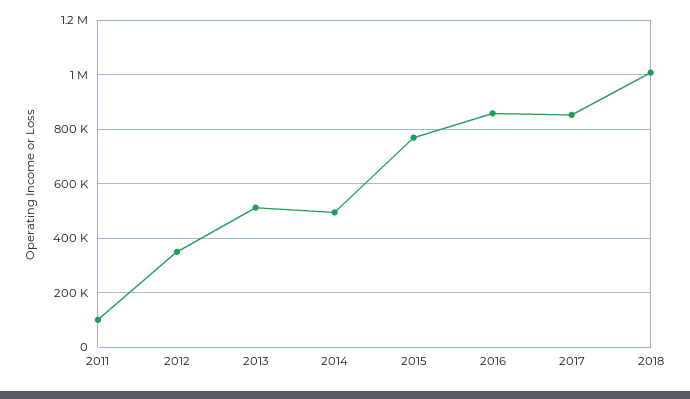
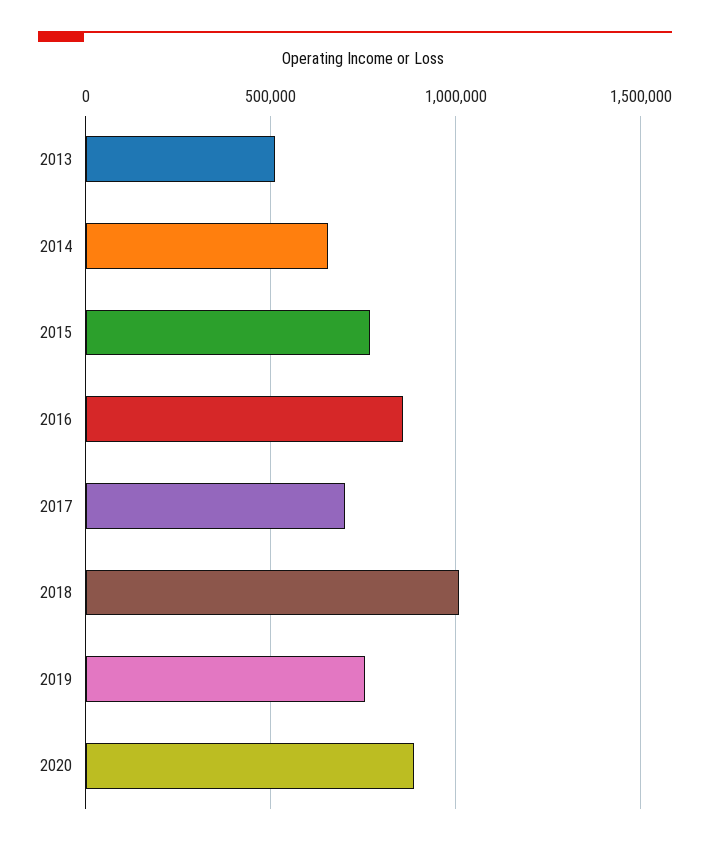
2011: 100000 -> none
2012: 350000 -> none
2014: 500000 -> 650000
2017: 850000 -> 700000
2019: none -> 750000
2020: none -> 900000

